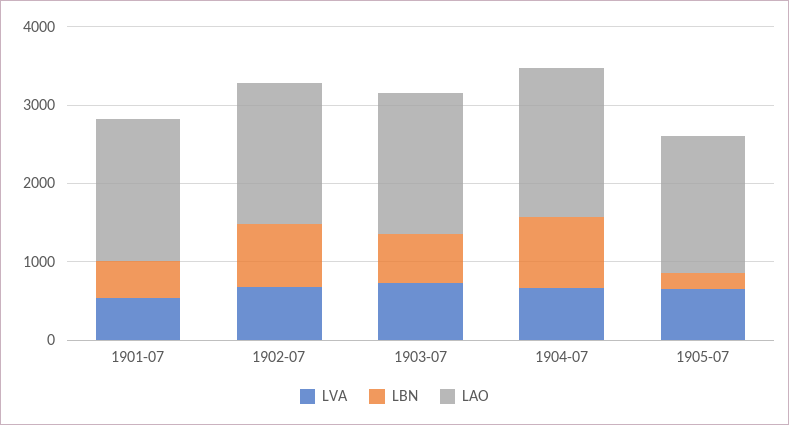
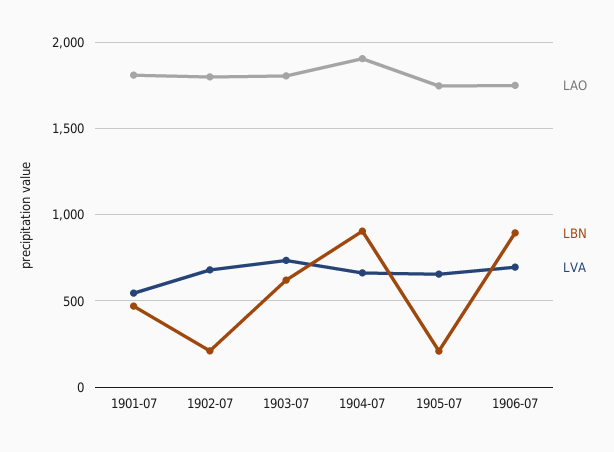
LBN, 1902-07: 800 -> 200
LAO, 1906-07: none -> 1750
LBN, 1906-07: none -> 900
LVA, 1906-07: none -> 700

